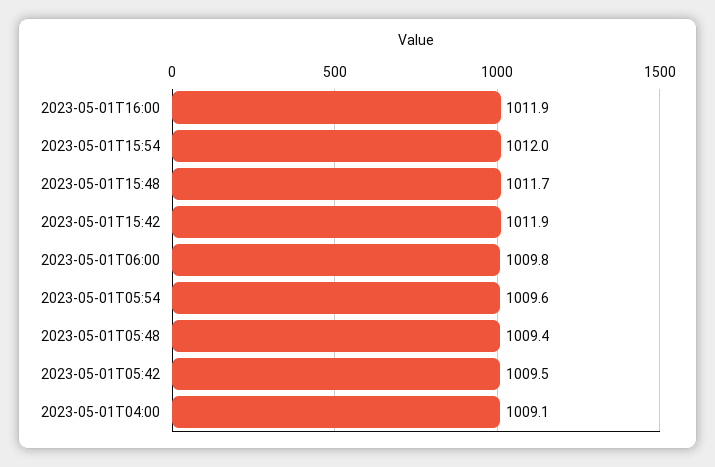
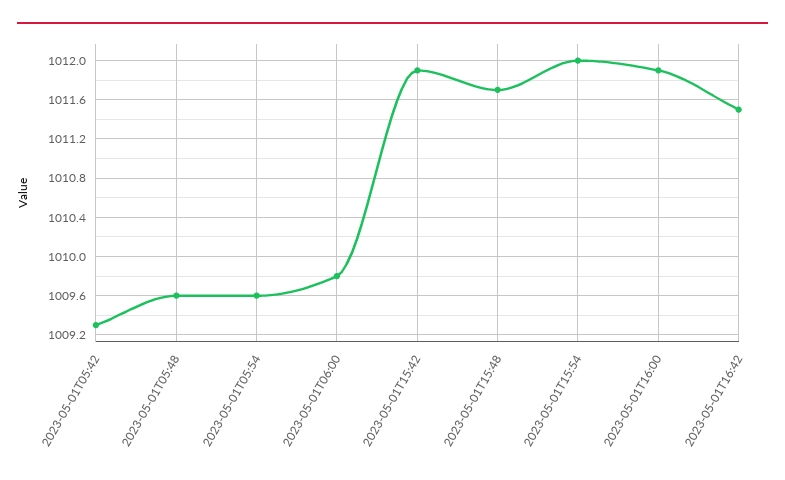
2023-05-01T05:48: 1009.4 -> 1009.6
2023-05-01T05:42: 1009.5 -> 1009.3
2023-05-01T04:00: 1009.1 -> none
2023-05-01T16:42: none -> 1011.5

